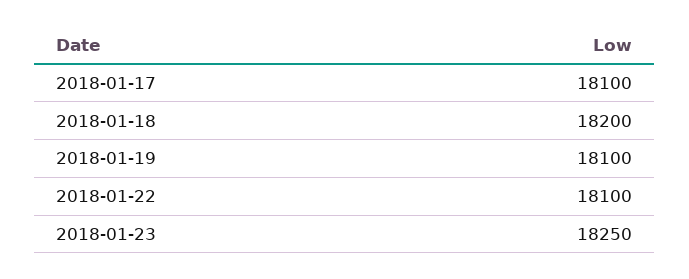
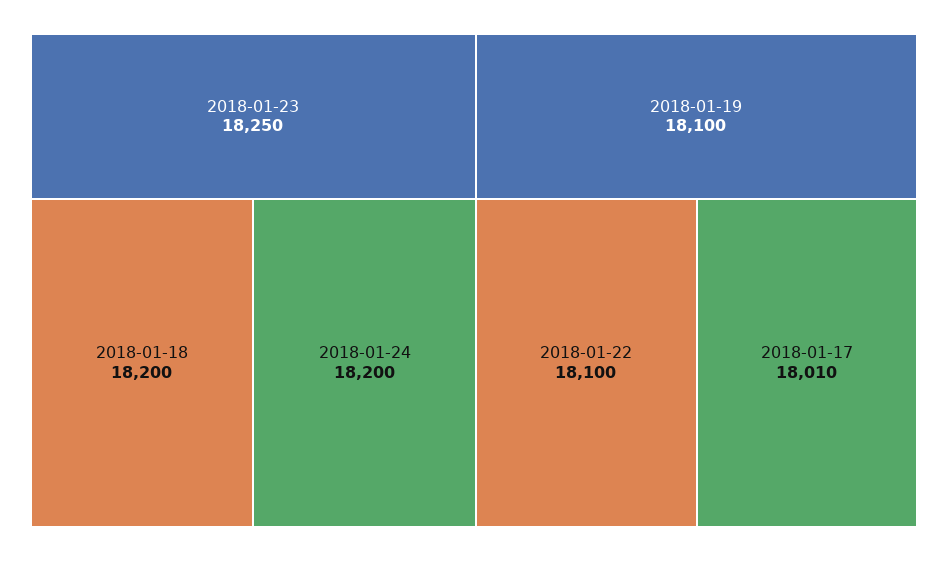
2018-01-17: 18100 -> 18010
2018-01-24: none -> 18200

